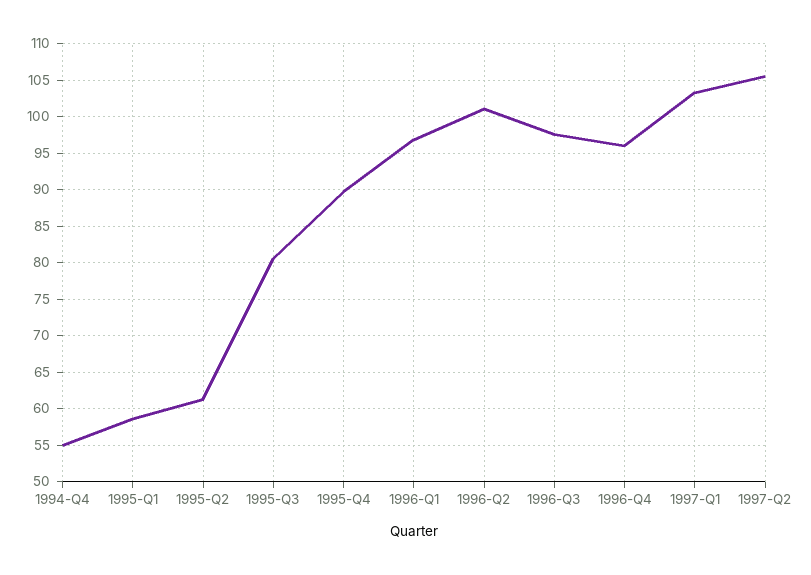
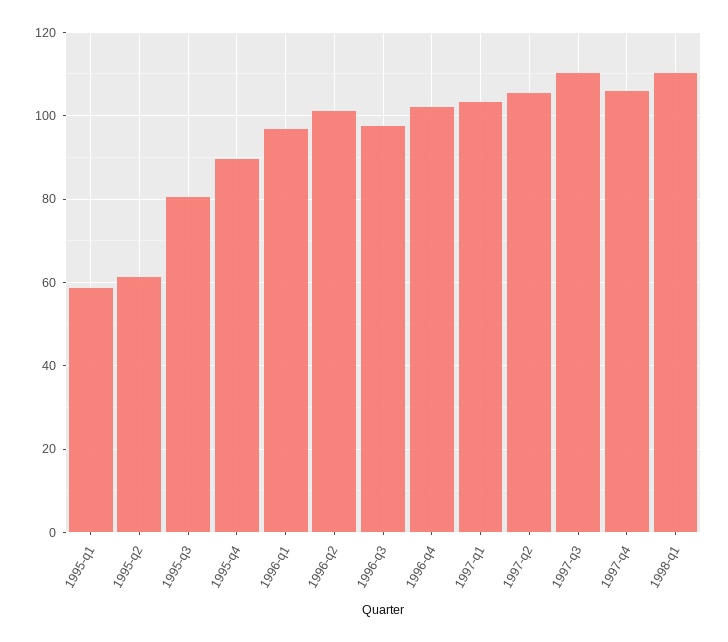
1994-Q4: 55 -> none
1996-Q4: 96 -> 102
1997-q3: none -> 110
1997-q4: none -> 106
1998-q1: none -> 110

